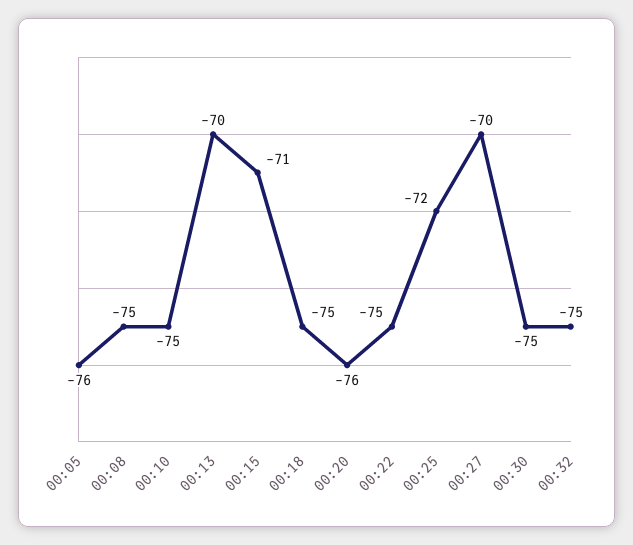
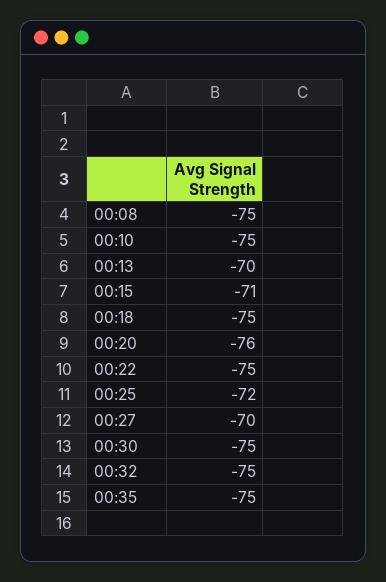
00:05: -76 -> none
00:35: none -> -75

